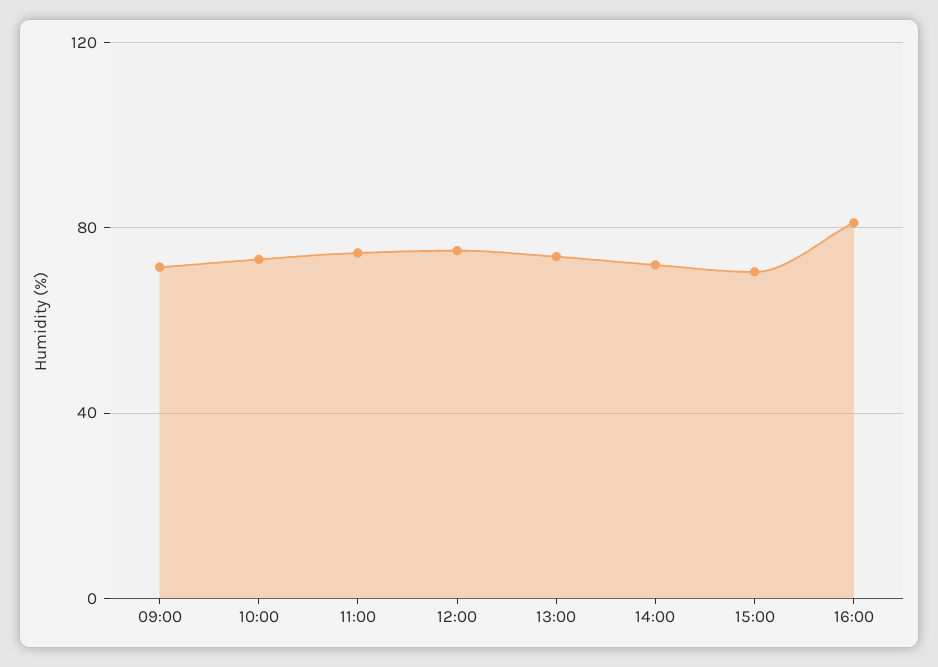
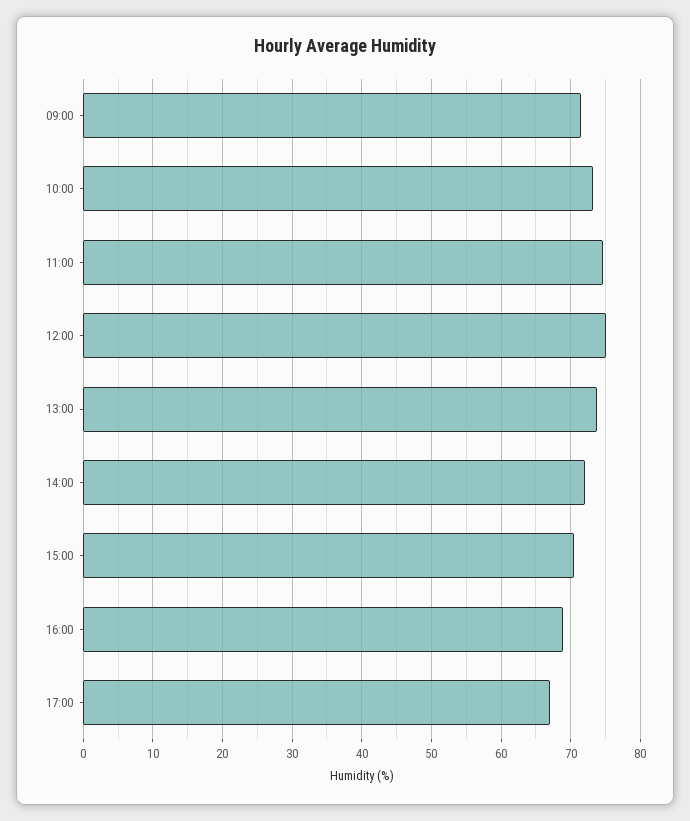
16:00: 80 -> 69
17:00: none -> 67

